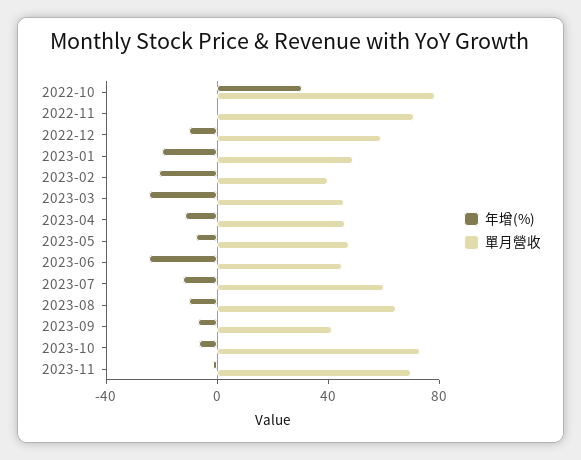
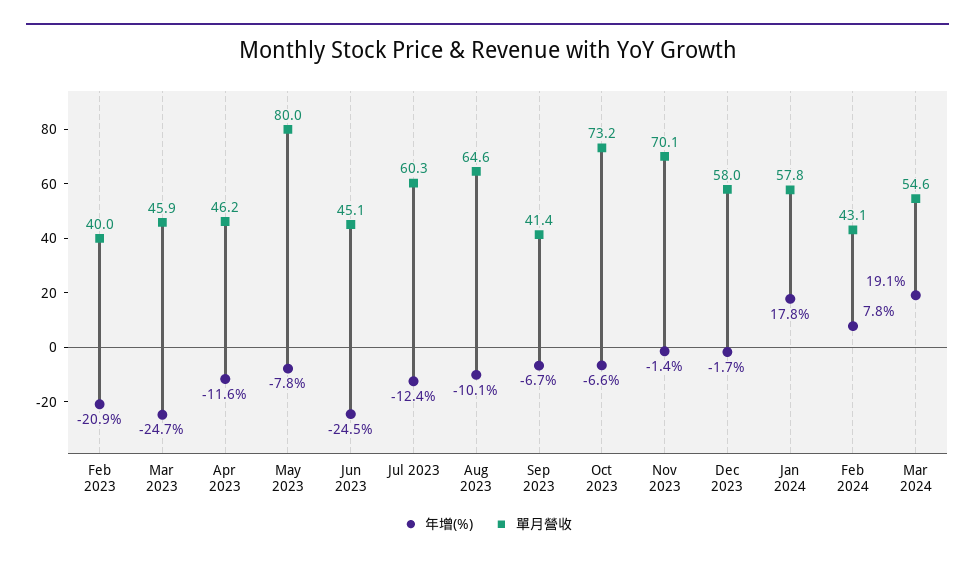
年增(%), 2022-10: 30 -> none
單月營收, 2022-10: 80 -> none
年增(%), 2022-11: 0 -> none
單月營收, 2022-11: 70 -> none
年增(%), 2022-12: -10 -> none
單月營收, 2022-12: 60 -> none
年增(%), 2023-01: -20 -> none
單月營收, 2023-01: 50 -> none
單月營收, 2023-05: 50 -> 80
年增(%), Dec 2023: none -> -1.7
單月營收, Dec 2023: none -> 58
年增(%), Jan 2024: none -> 17.8
單月營收, Jan 2024: none -> 57.8
年增(%), Feb 2024: none -> 7.8
單月營收, Feb 2024: none -> 43.1
年增(%), Mar 2024: none -> 19.1
單月營收, Mar 2024: none -> 54.6

